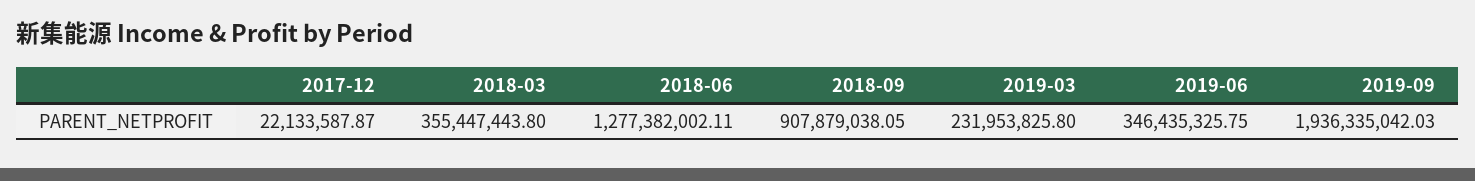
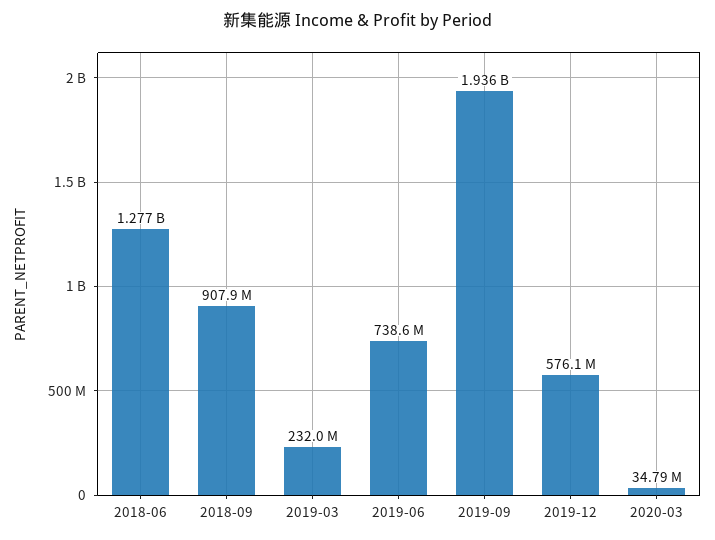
2017-12: 22133587.87 -> none
2018-03: 355447443.8 -> none
2019-06: 346435325.75 -> 738600000
2019-12: none -> 576100000
2020-03: none -> 34790000

